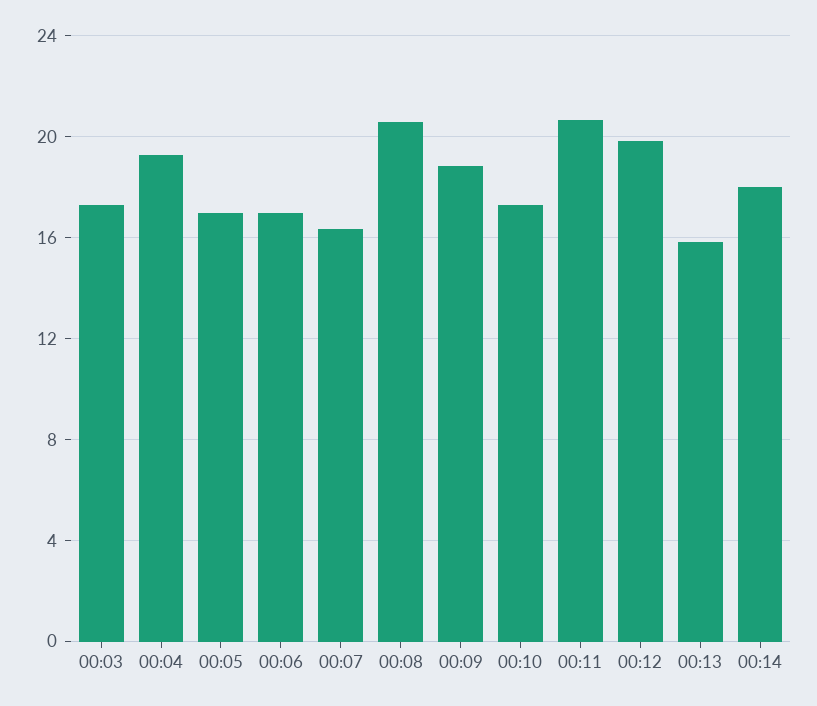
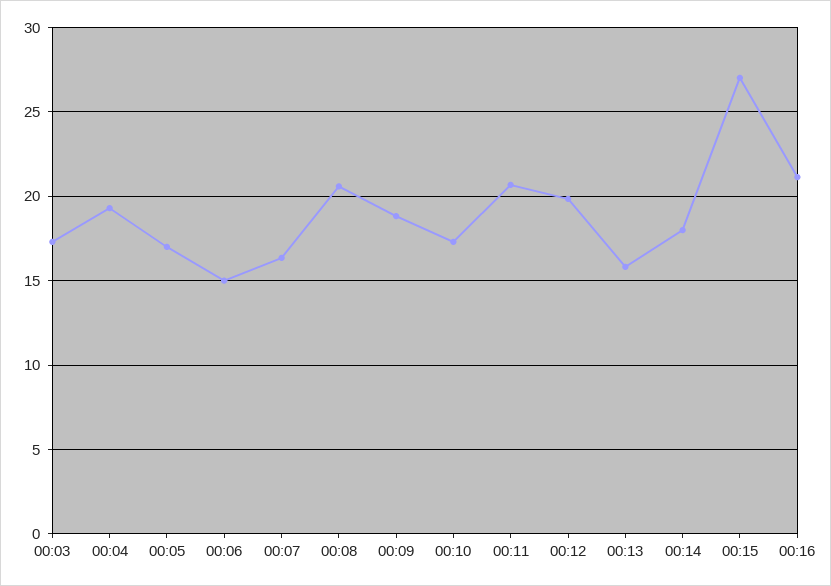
00:06: 17 -> 15
00:15: none -> 27
00:16: none -> 21

